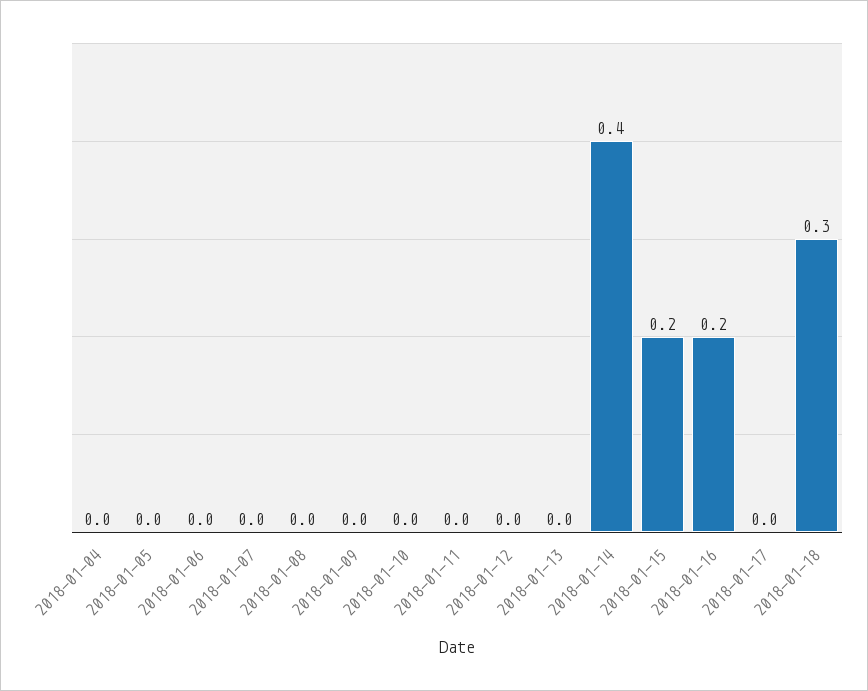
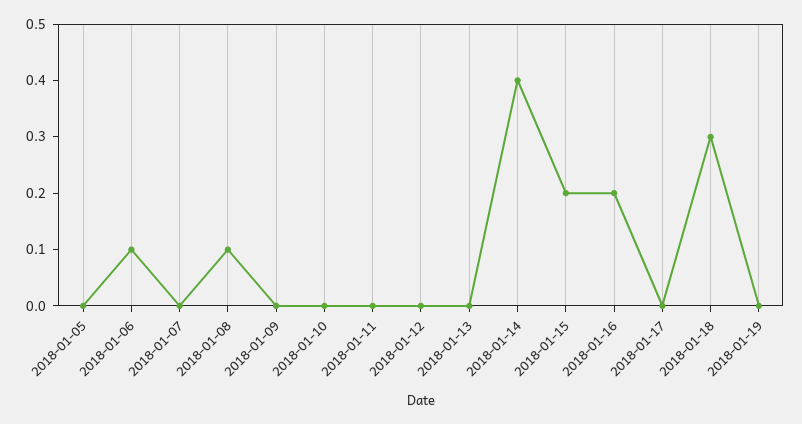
2018-01-04: 0 -> none
2018-01-06: 0 -> 0.1
2018-01-08: 0 -> 0.1
2018-01-19: none -> 0

